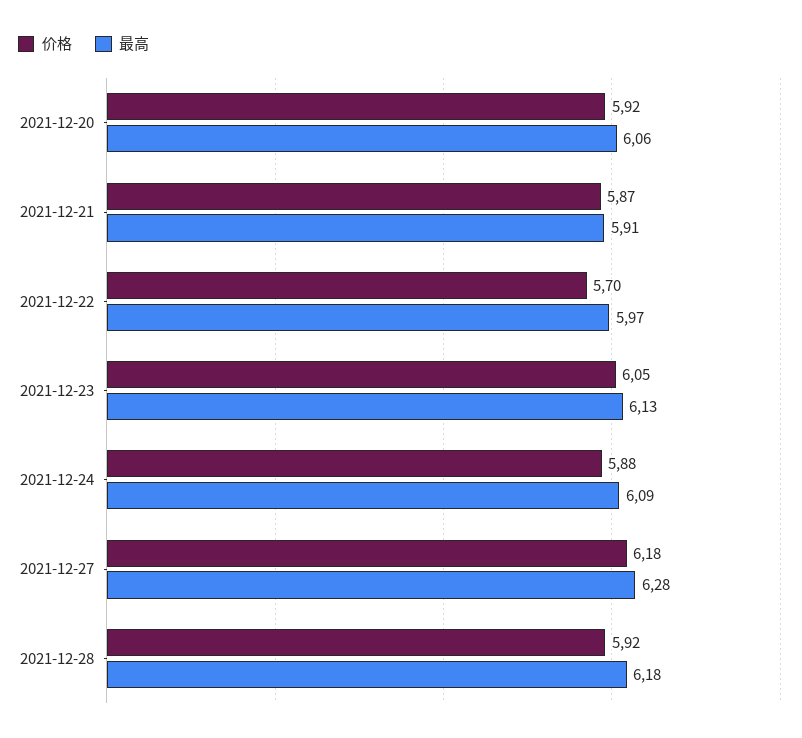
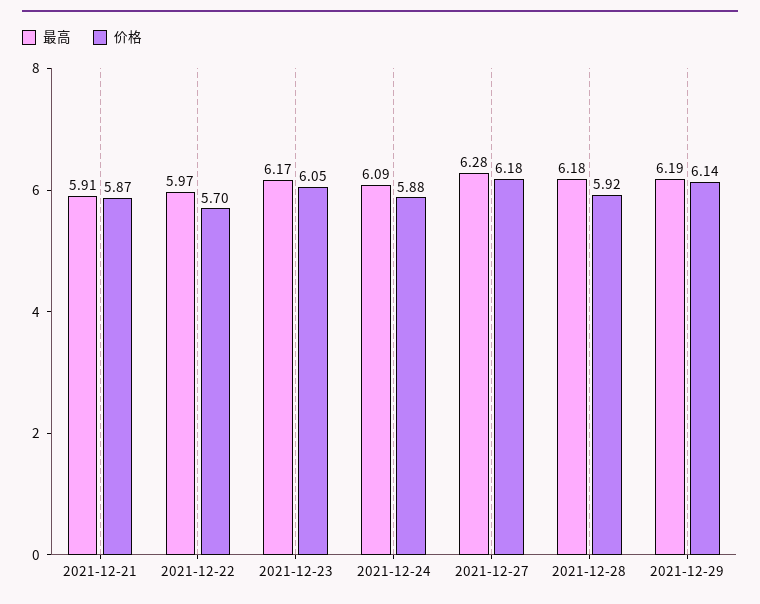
价格, 2021-12-20: 5.92 -> none
最高, 2021-12-20: 6.06 -> none
最高, 2021-12-23: 6.13 -> 6.17
最高, 2021-12-29: none -> 6.19
价格, 2021-12-29: none -> 6.14

